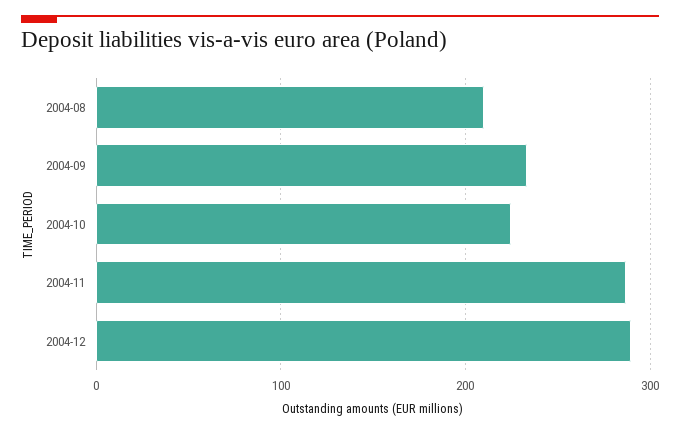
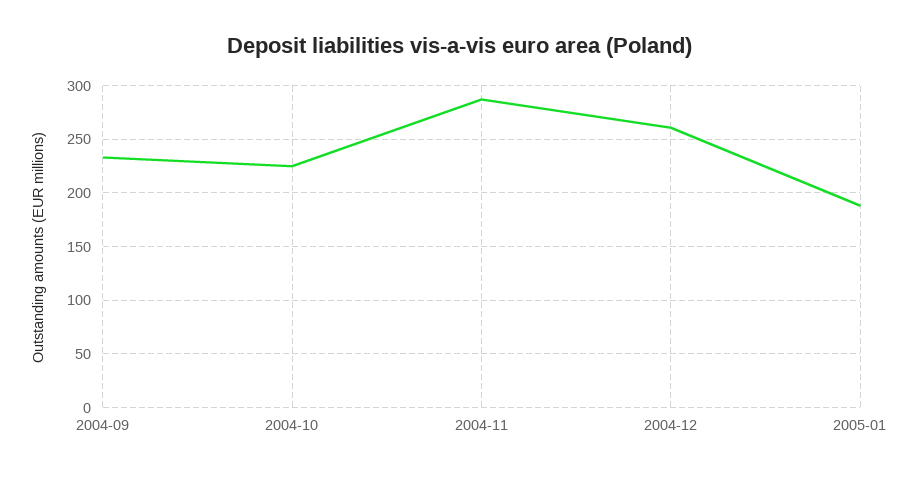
2004-08: 210 -> none
2004-12: 290 -> 260
2005-01: none -> 190

